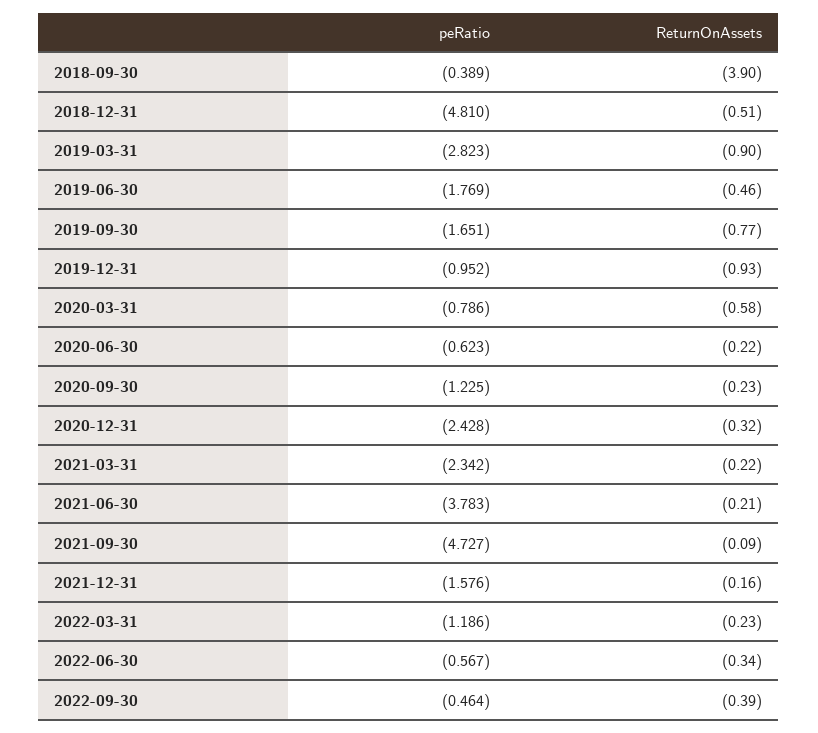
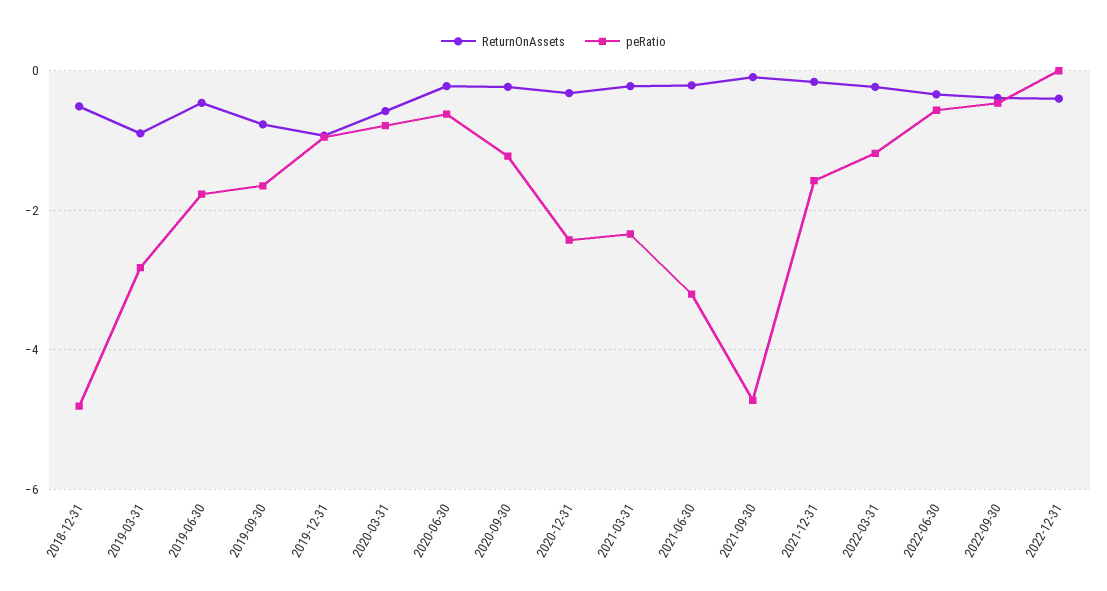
peRatio, 2018-09-30: -0.389 -> none
ReturnOnAssets, 2018-09-30: -3.9 -> none
peRatio, 2021-06-30: -3.783 -> -3.2
ReturnOnAssets, 2022-12-31: none -> -0.4
peRatio, 2022-12-31: none -> 0

